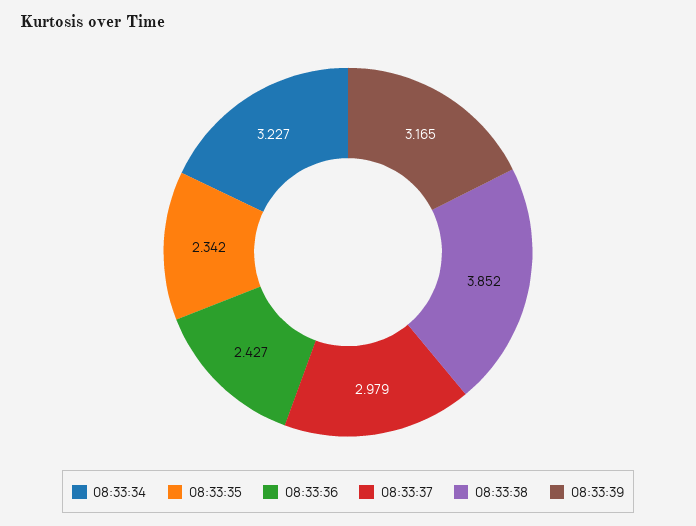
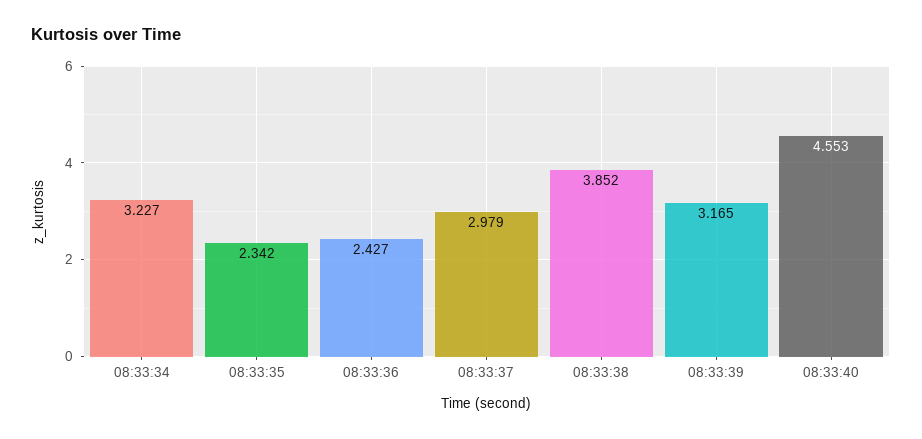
08:33:40: none -> 4.553

